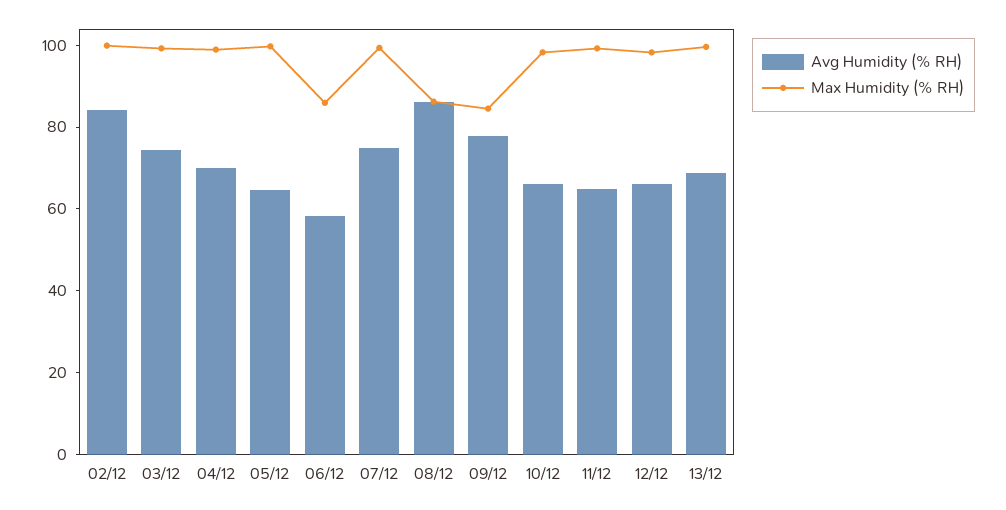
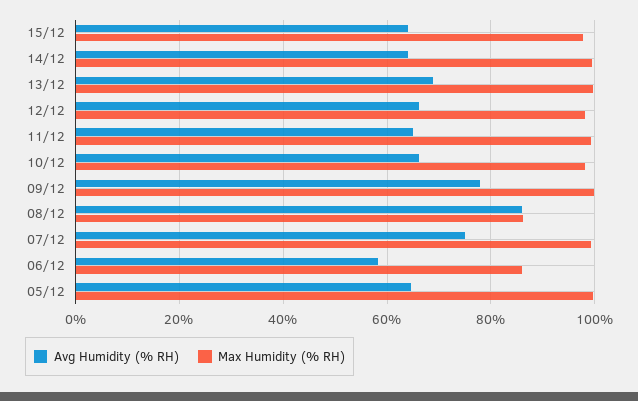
Avg Humidity (% RH), 02/12: 85 -> none
Max Humidity (% RH), 02/12: 100 -> none
Avg Humidity (% RH), 03/12: 75 -> none
Max Humidity (% RH), 03/12: 100 -> none
Avg Humidity (% RH), 04/12: 70 -> none
Max Humidity (% RH), 04/12: 100 -> none
Max Humidity (% RH), 09/12: 85 -> 100
Avg Humidity (% RH), 15/12: none -> 64
Max Humidity (% RH), 15/12: none -> 98
Avg Humidity (% RH), 14/12: none -> 64
Max Humidity (% RH), 14/12: none -> 100

